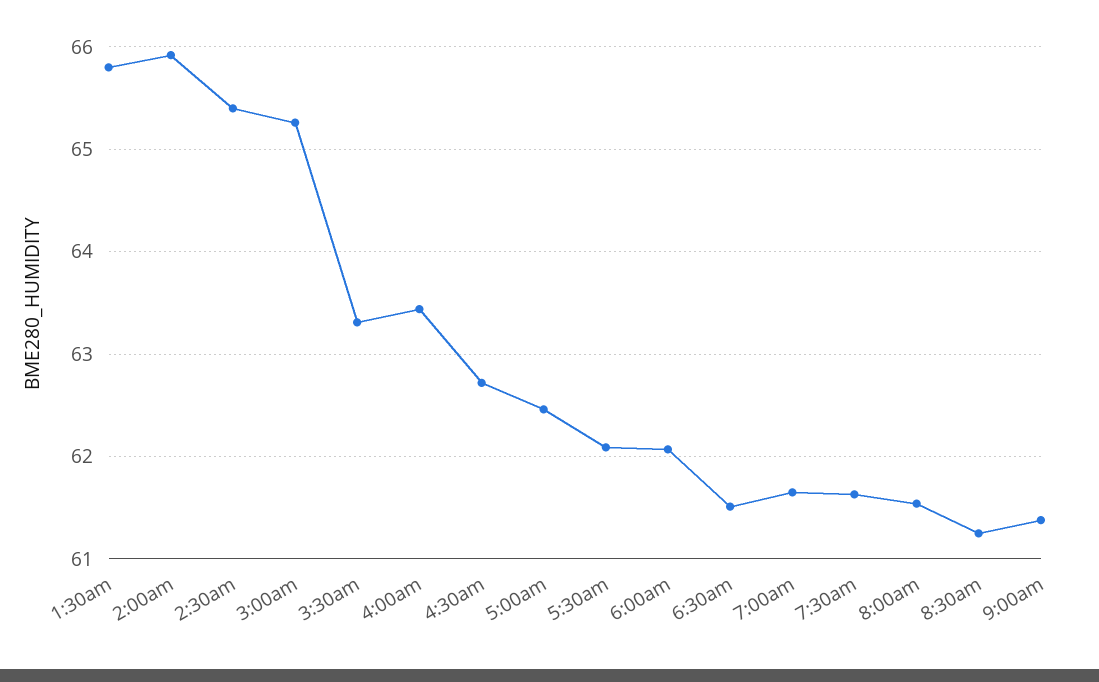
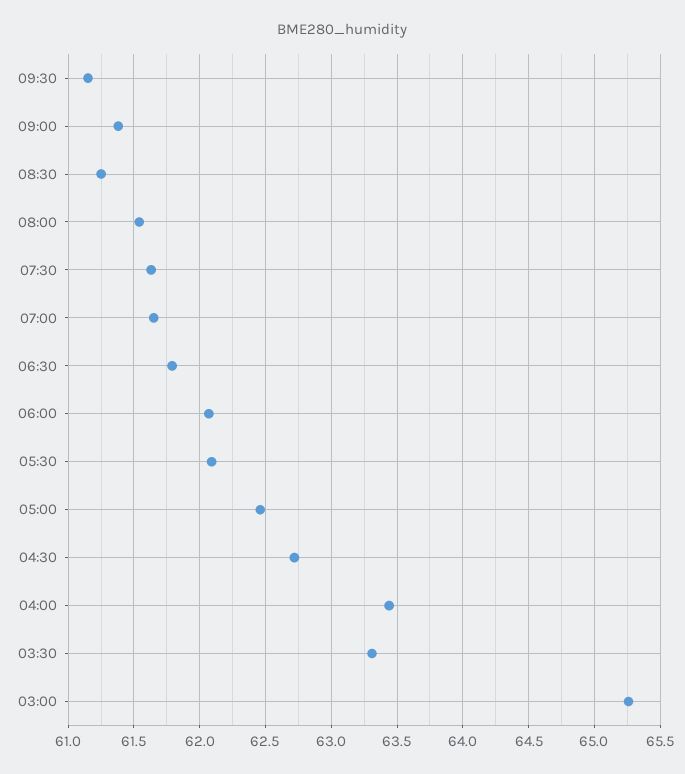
1:30am: 65.8 -> none
2:00am: 65.9 -> none
2:30am: 65.4 -> none
6:30am: 61.5 -> 61.8
09:30: none -> 61.15

